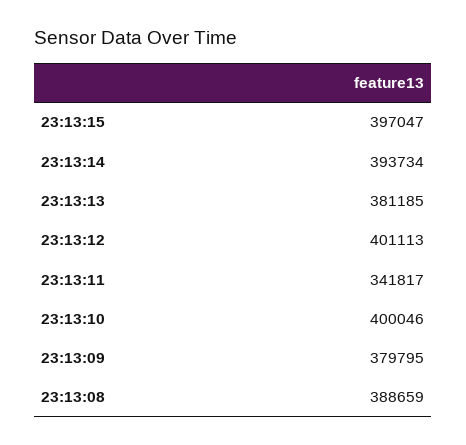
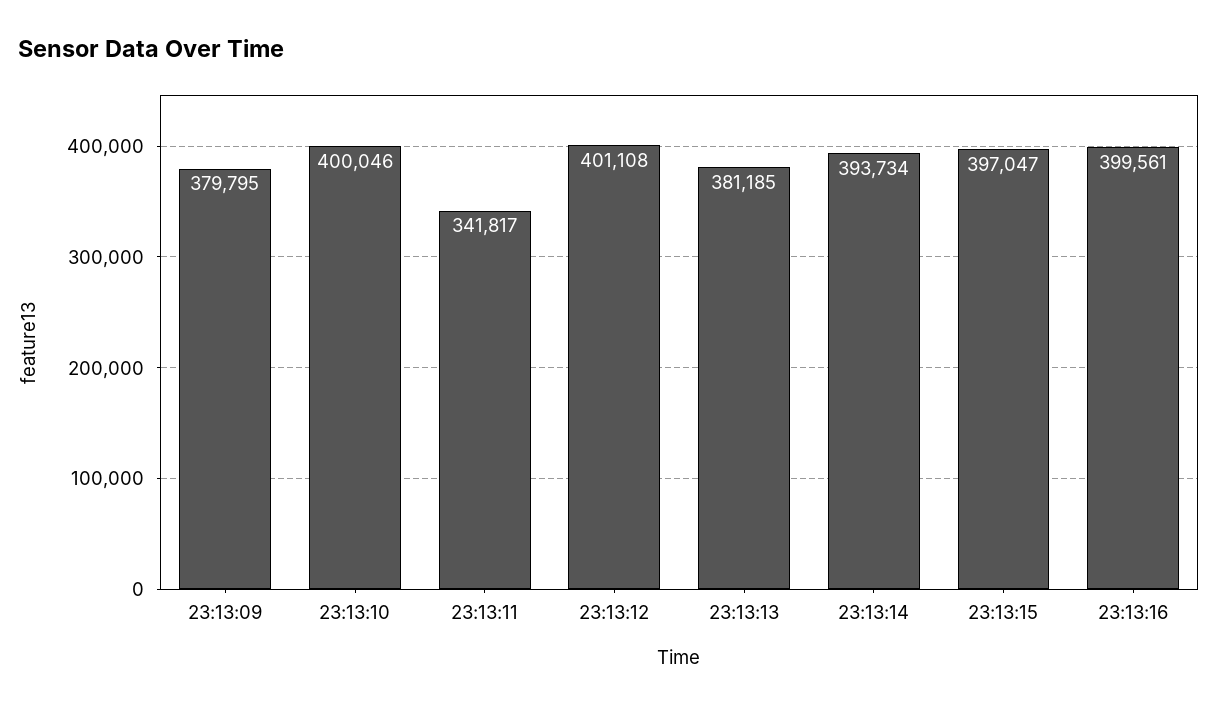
23:13:12: 401113 -> 401108
23:13:08: 388659 -> none
23:13:16: none -> 399561

